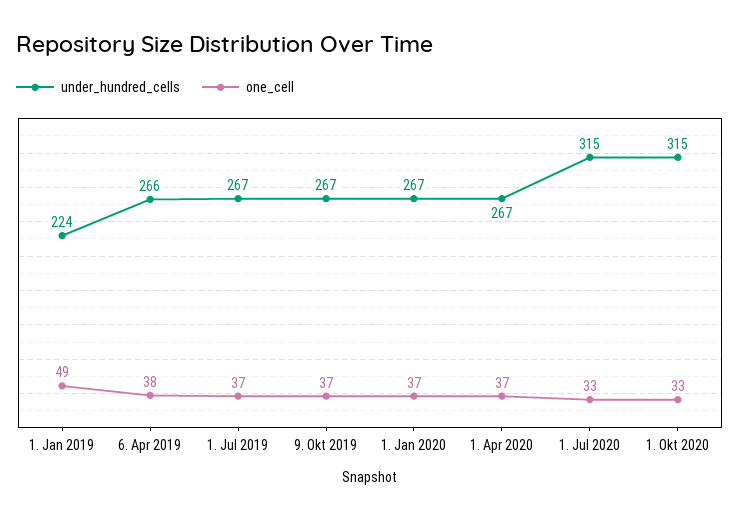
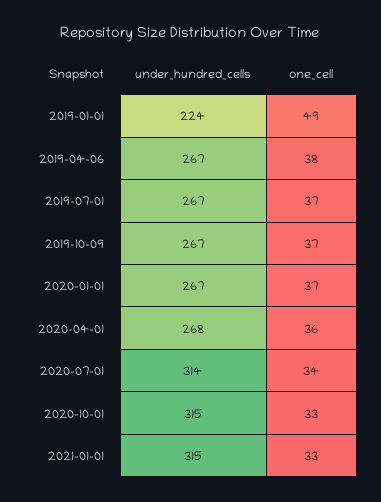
under_hundred_cells, 6. Apr 2019: 266 -> 267
under_hundred_cells, 1. Apr 2020: 267 -> 268
one_cell, 1. Apr 2020: 37 -> 36
under_hundred_cells, 1. Jul 2020: 315 -> 314
one_cell, 1. Jul 2020: 33 -> 34
under_hundred_cells, 2021-01-01: none -> 315
one_cell, 2021-01-01: none -> 33

